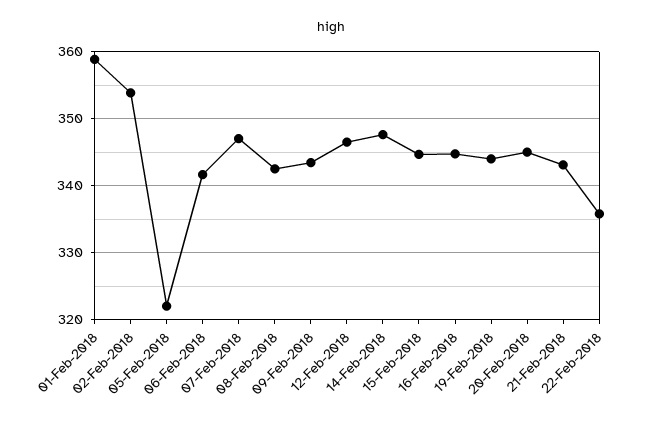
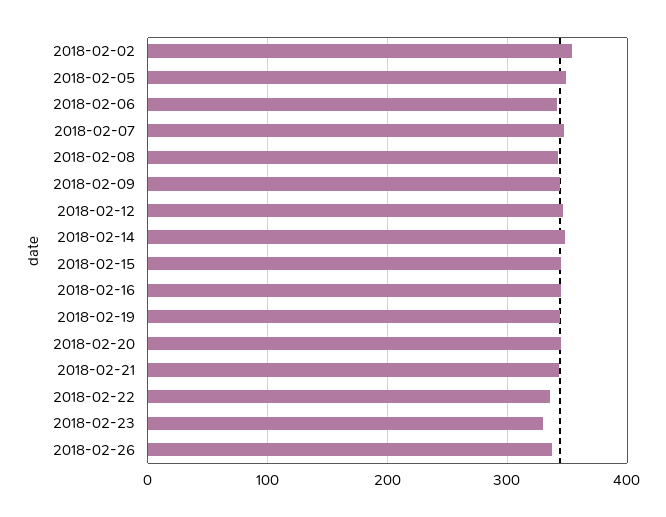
01-Feb-2018: 359 -> none
05-Feb-2018: 322 -> 350
2018-02-23: none -> 330
2018-02-26: none -> 340

